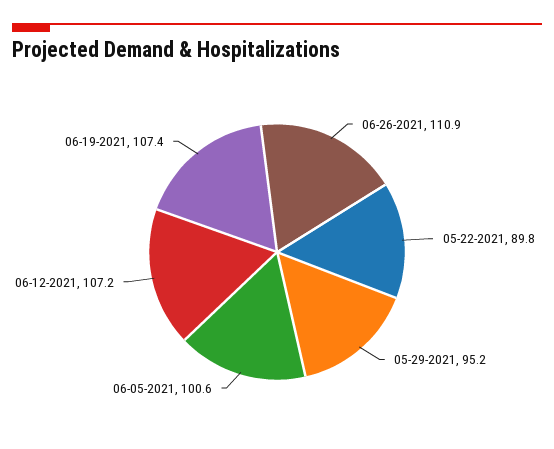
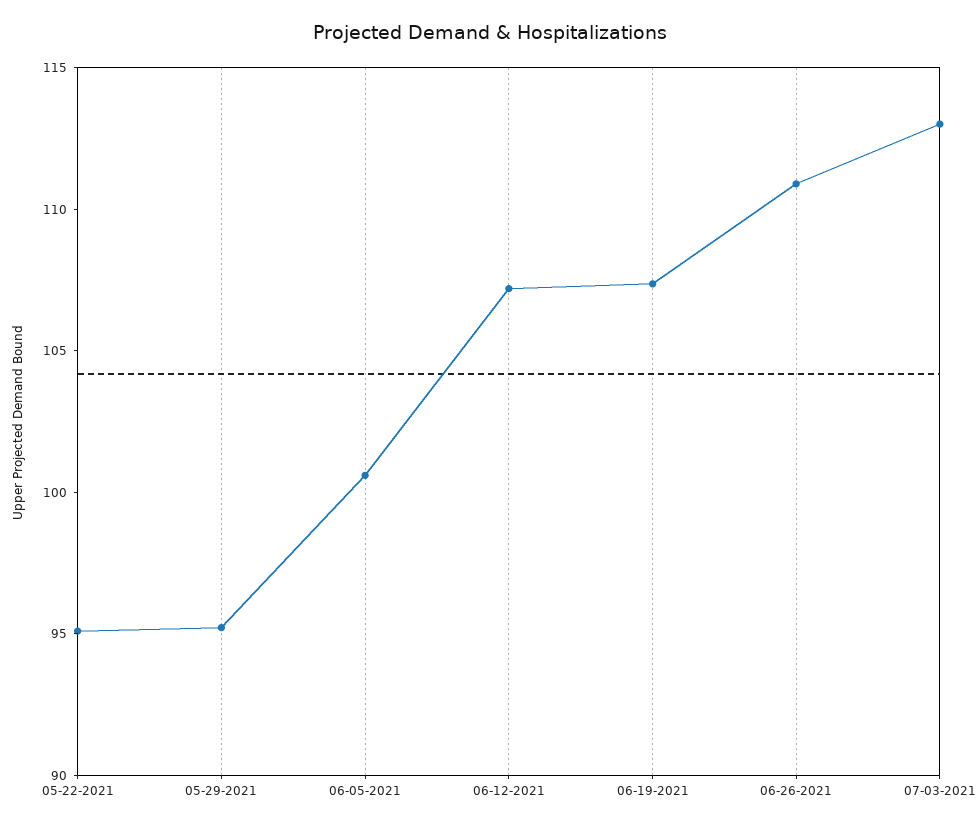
05-22-2021: 89.8 -> 95
07-03-2021: none -> 113

